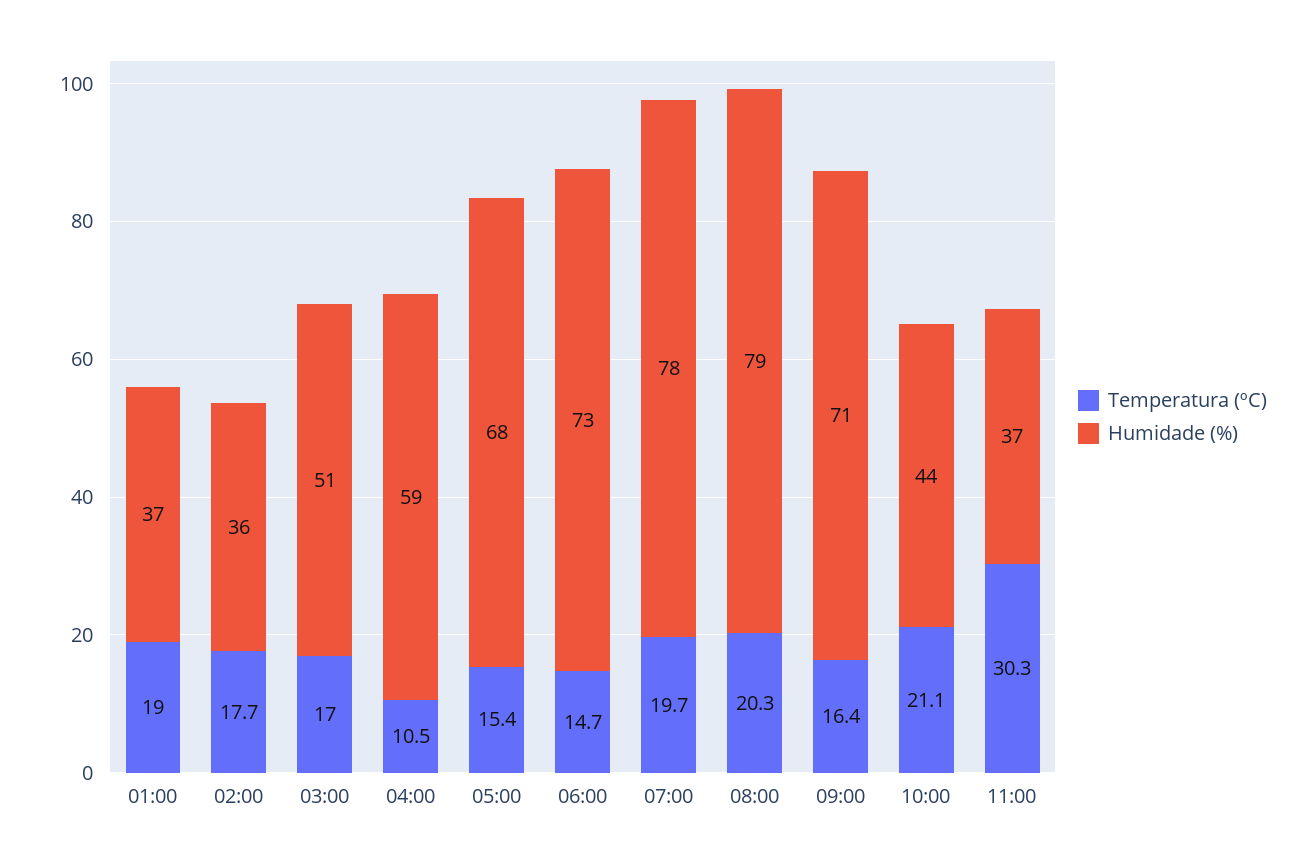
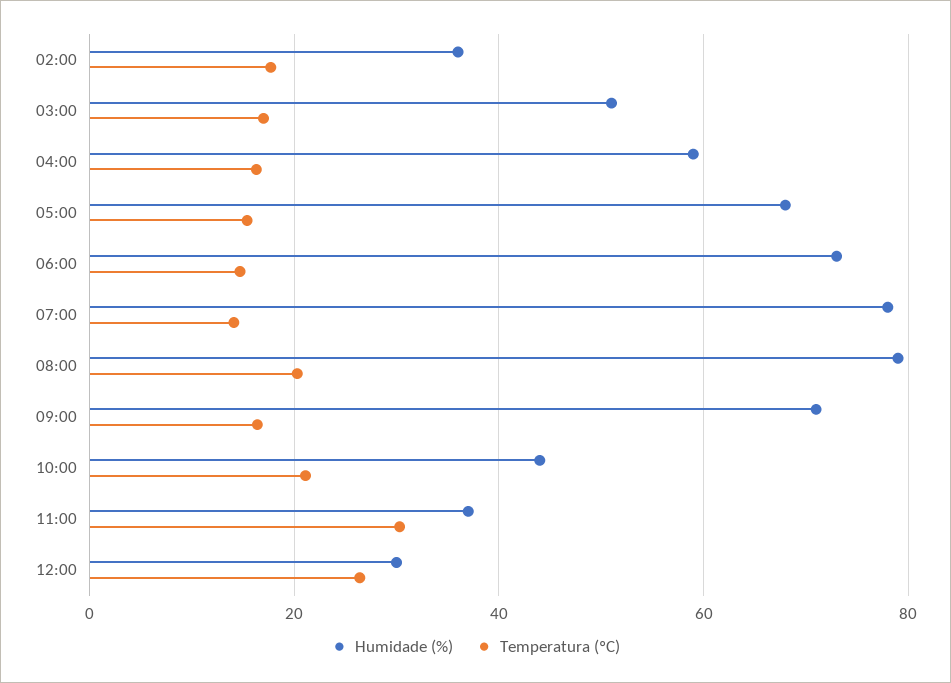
Temperatura (ºC), 01:00: 19 -> none
Humidade (%), 01:00: 37 -> none
Temperatura (ºC), 04:00: 10.5 -> 16
Temperatura (ºC), 07:00: 19.7 -> 14
Humidade (%), 12:00: none -> 30
Temperatura (ºC), 12:00: none -> 26

